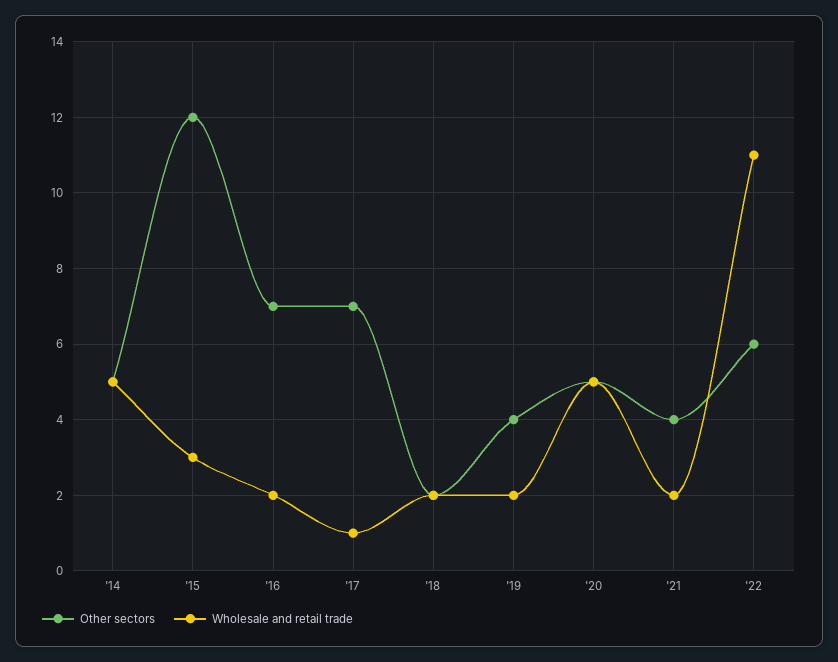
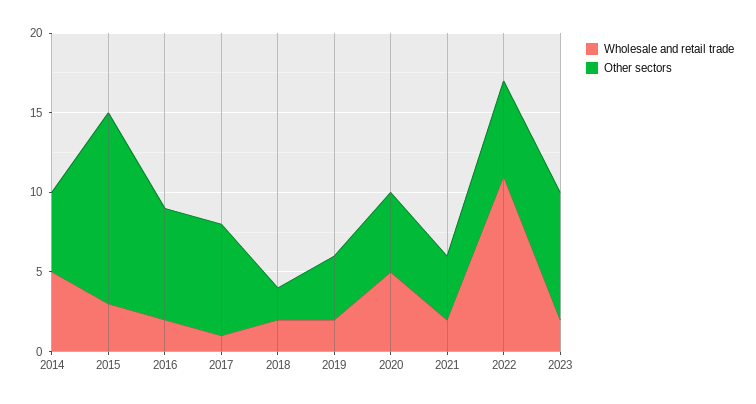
Wholesale and retail trade, 2023: none -> 2
Other sectors, 2023: none -> 8

